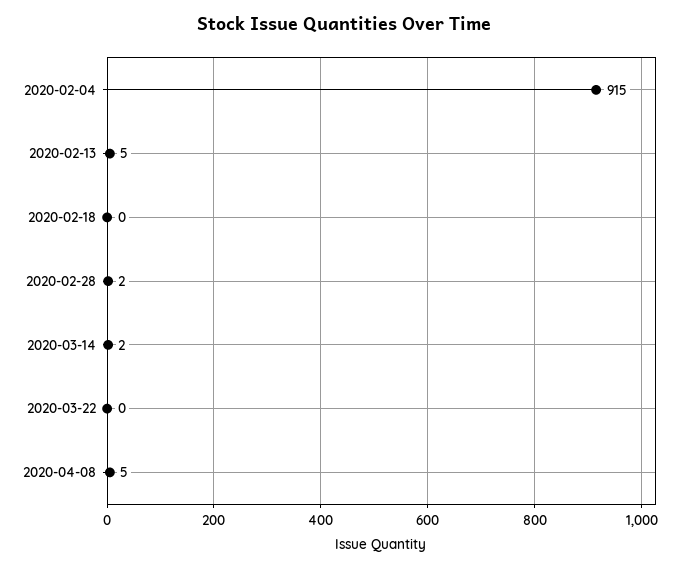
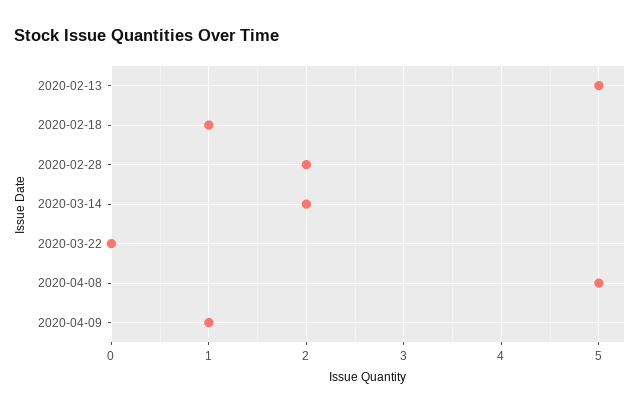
2020-02-04: 915 -> none
2020-02-18: 0 -> 1
2020-04-09: none -> 1

